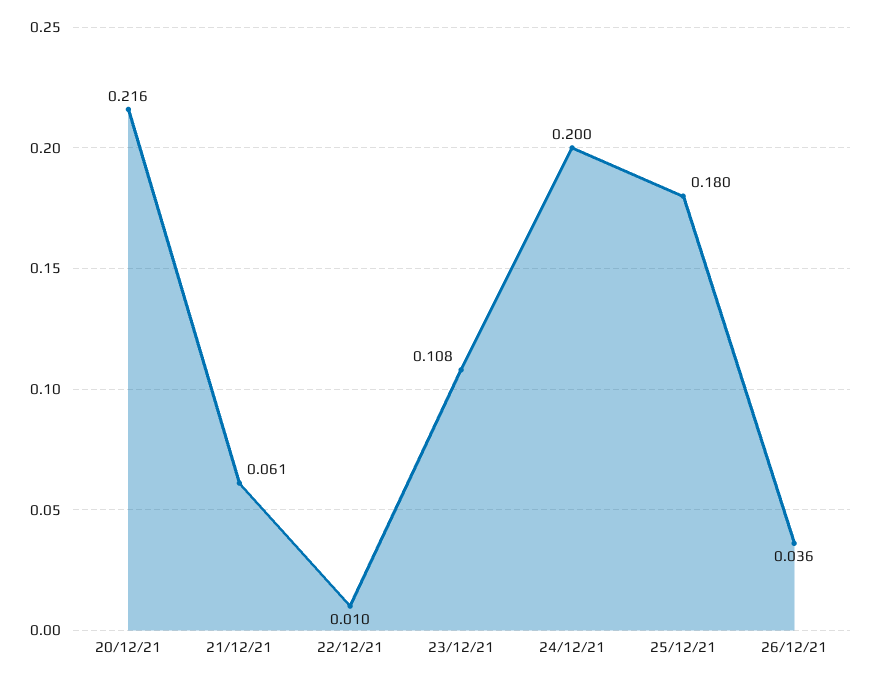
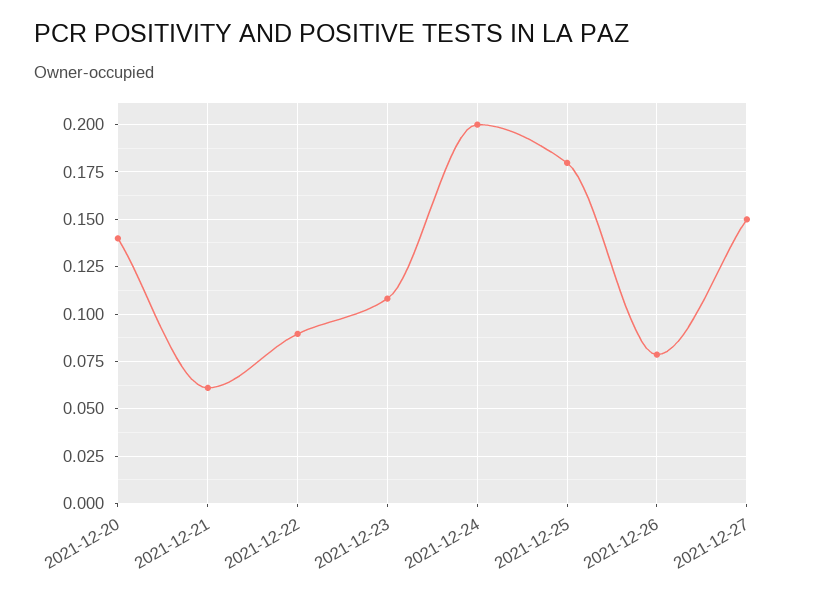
20/12/21: 0.216 -> 0.14
22/12/21: 0.01 -> 0.09
26/12/21: 0.036 -> 0.08
2021-12-27: none -> 0.15

